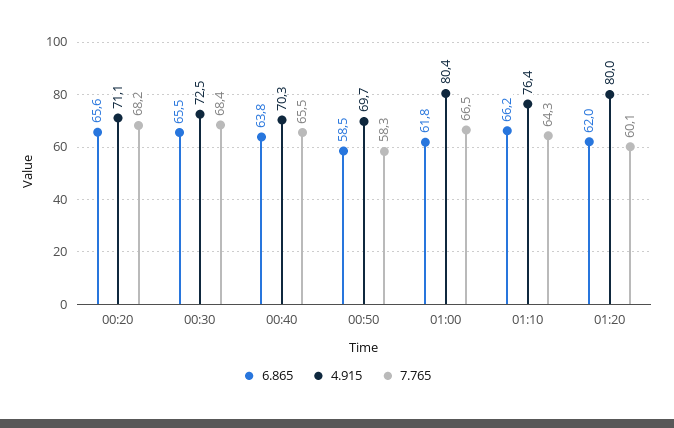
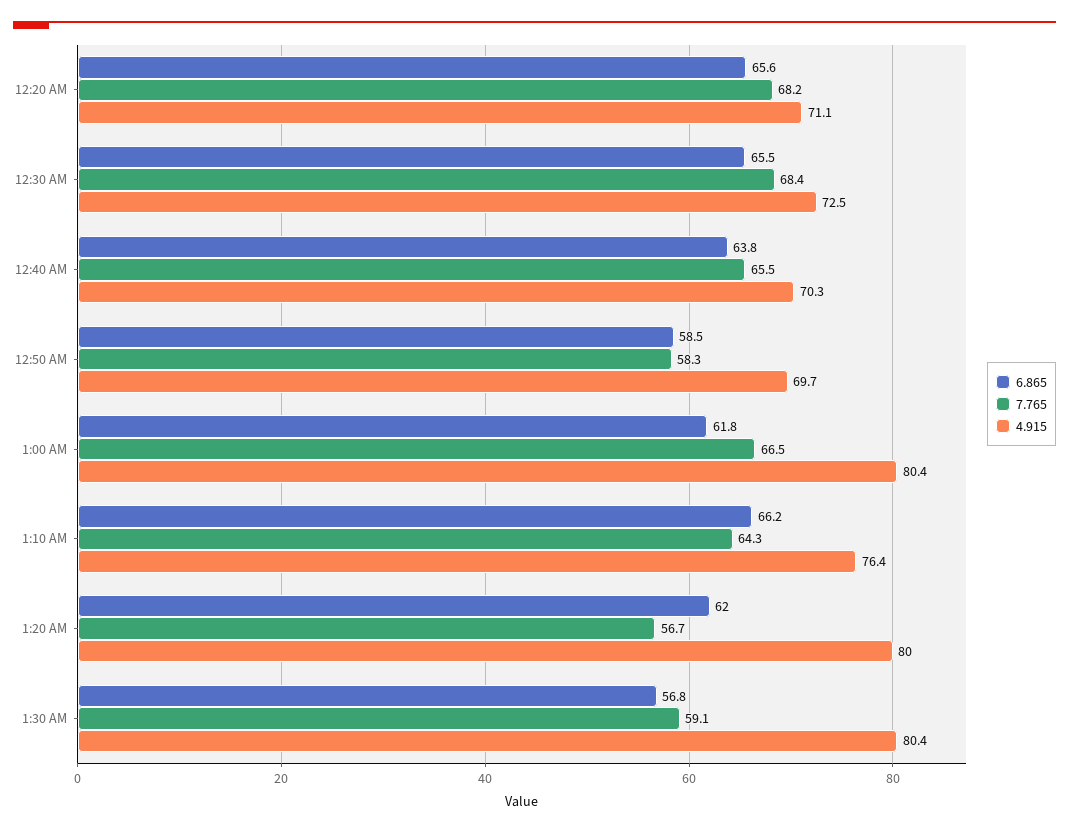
7.765, 01:20: 60.1 -> 56.7
6.865, 1:30 AM: none -> 56.8
7.765, 1:30 AM: none -> 59.1
4.915, 1:30 AM: none -> 80.4

